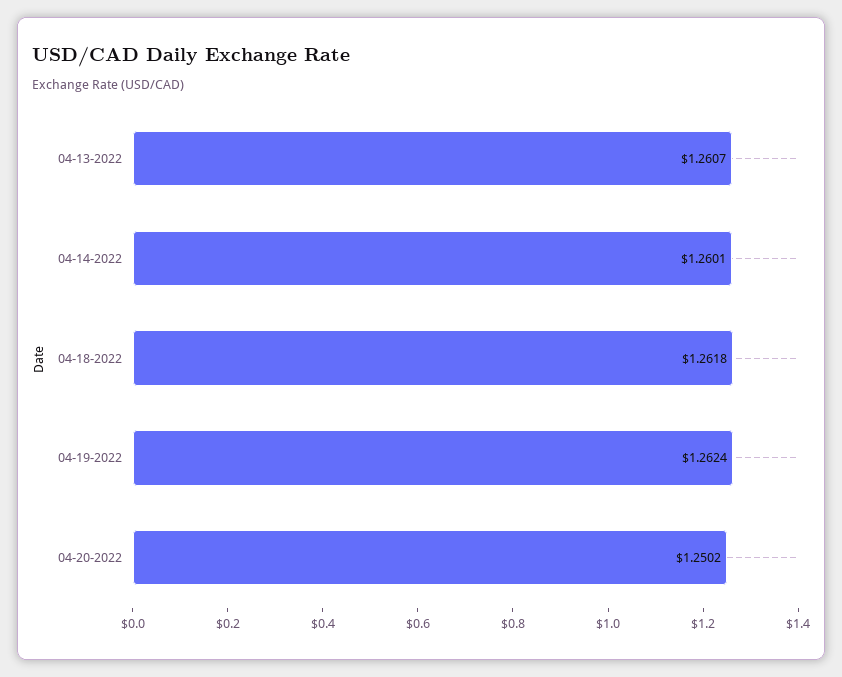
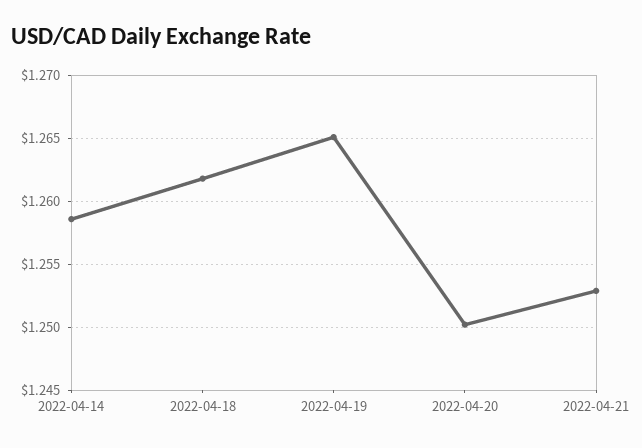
04-13-2022: 1.2607 -> none
04-14-2022: 1.2601 -> 1.2585
04-19-2022: 1.2624 -> 1.265
2022-04-21: none -> 1.253

